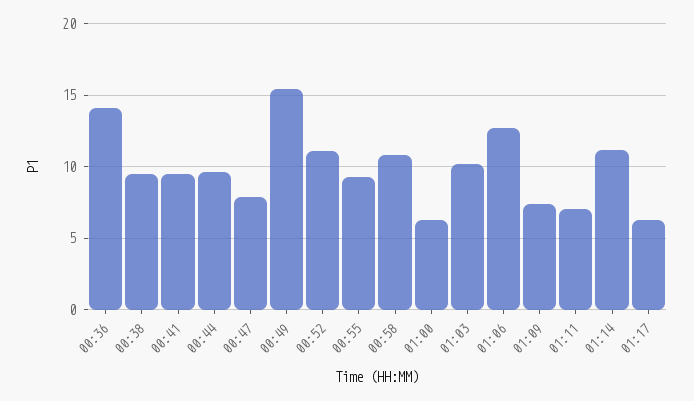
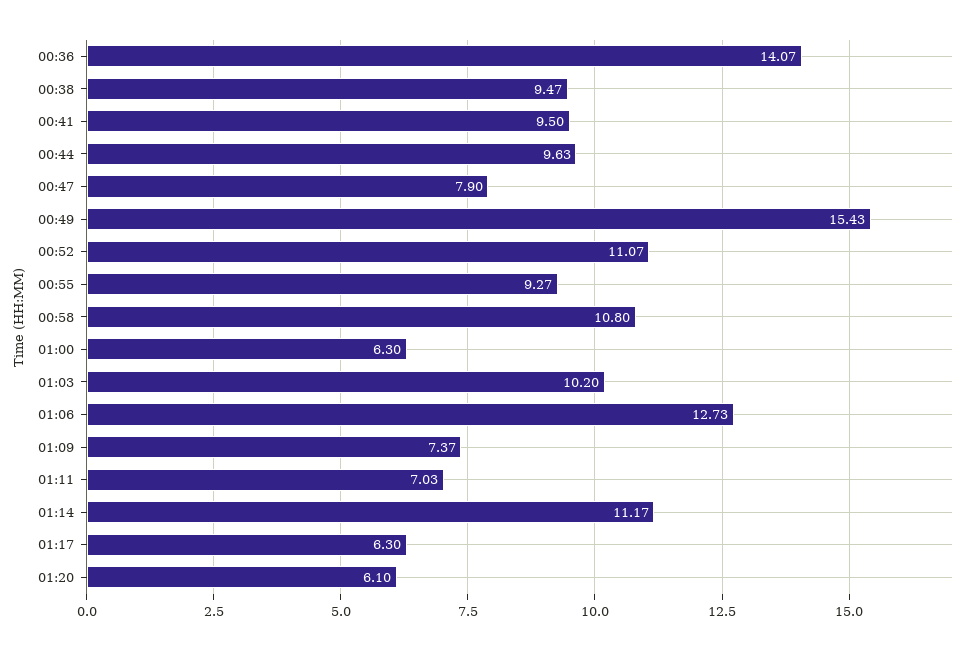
01:20: none -> 6.1

